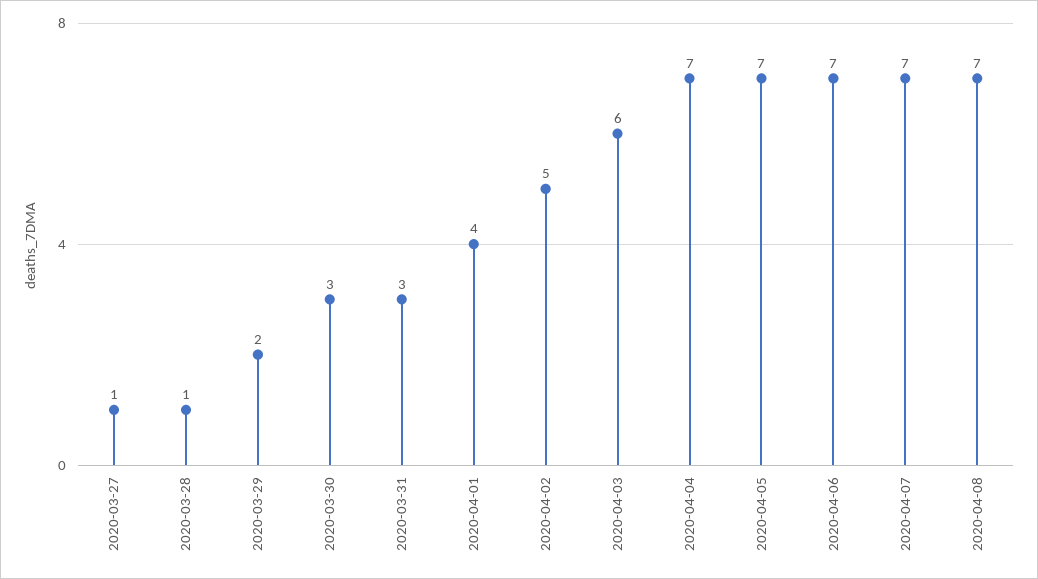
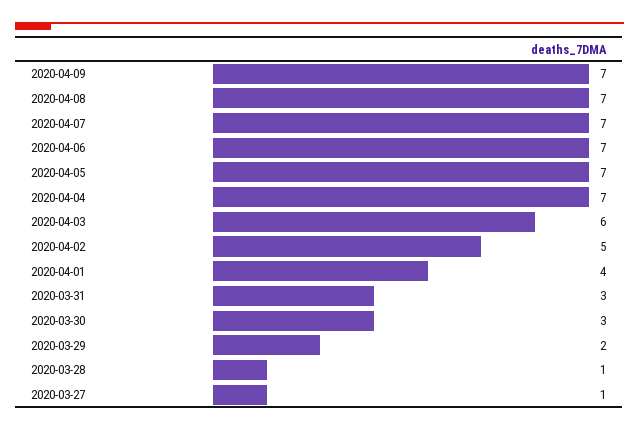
2020-04-09: none -> 7

